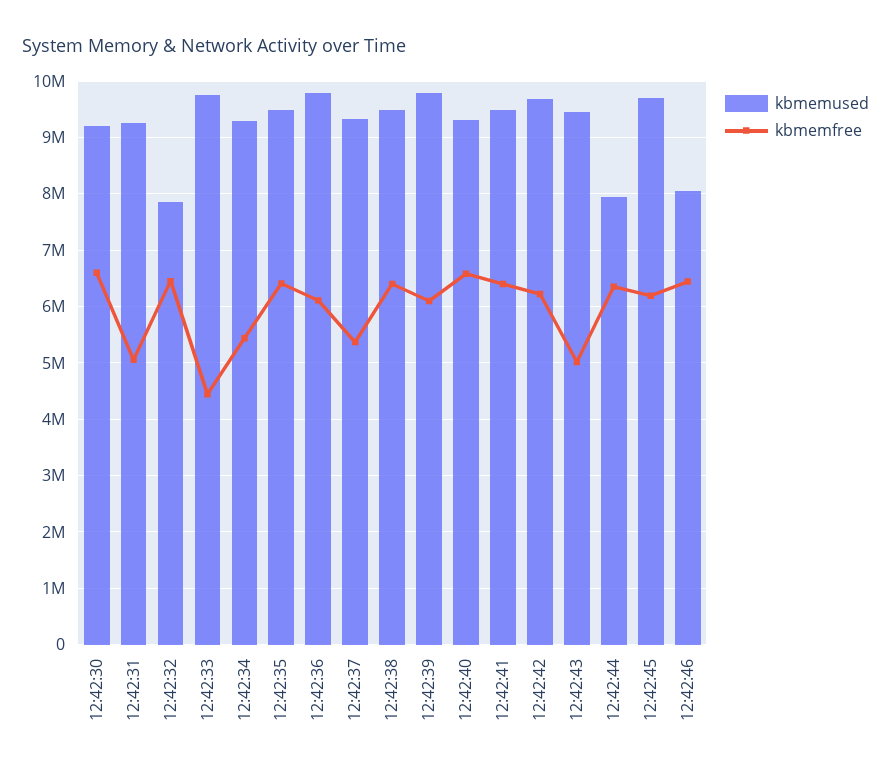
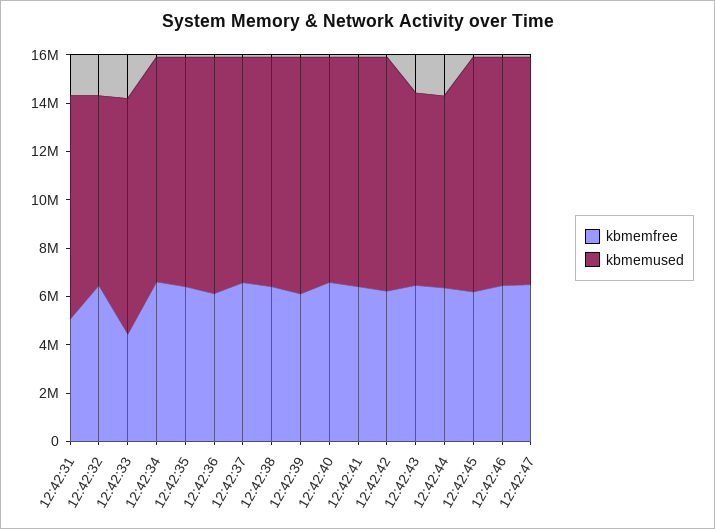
kbmemused, 12:42:30: 9200000 -> none
kbmemfree, 12:42:30: 6600000 -> none
kbmemfree, 12:42:34: 5400000 -> 6500000
kbmemfree, 12:42:37: 5400000 -> 6500000
kbmemused, 12:42:43: 9400000 -> 8000000
kbmemfree, 12:42:43: 5000000 -> 6500000
kbmemused, 12:42:46: 8000000 -> 9500000
kbmemfree, 12:42:47: none -> 6500000
kbmemused, 12:42:47: none -> 9500000

